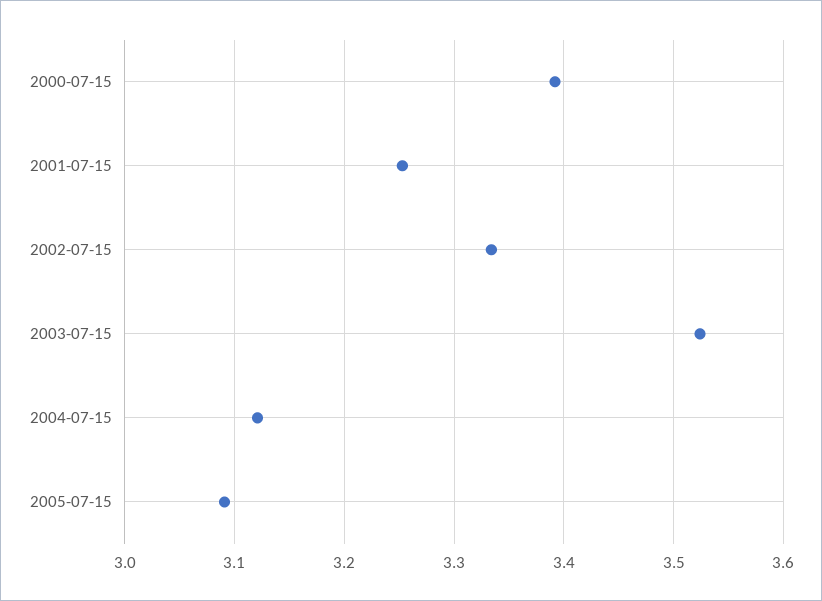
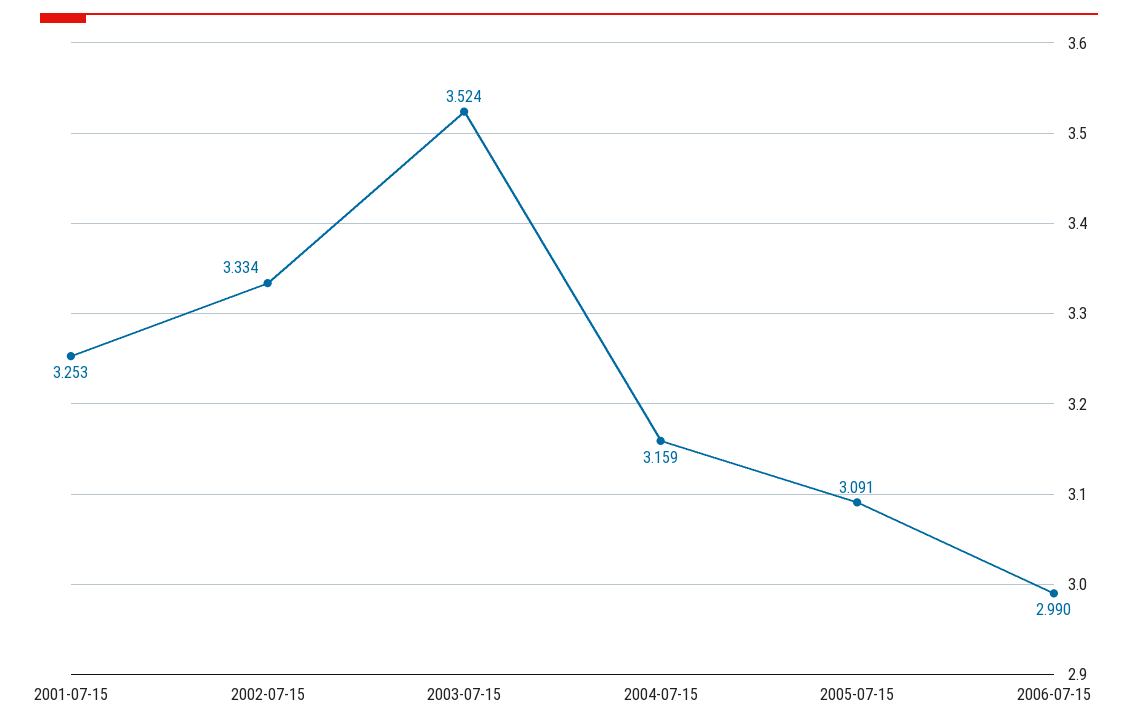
2000-07-15: 3.39 -> none
2004-07-15: 3.12 -> 3.159
2006-07-15: none -> 2.99

